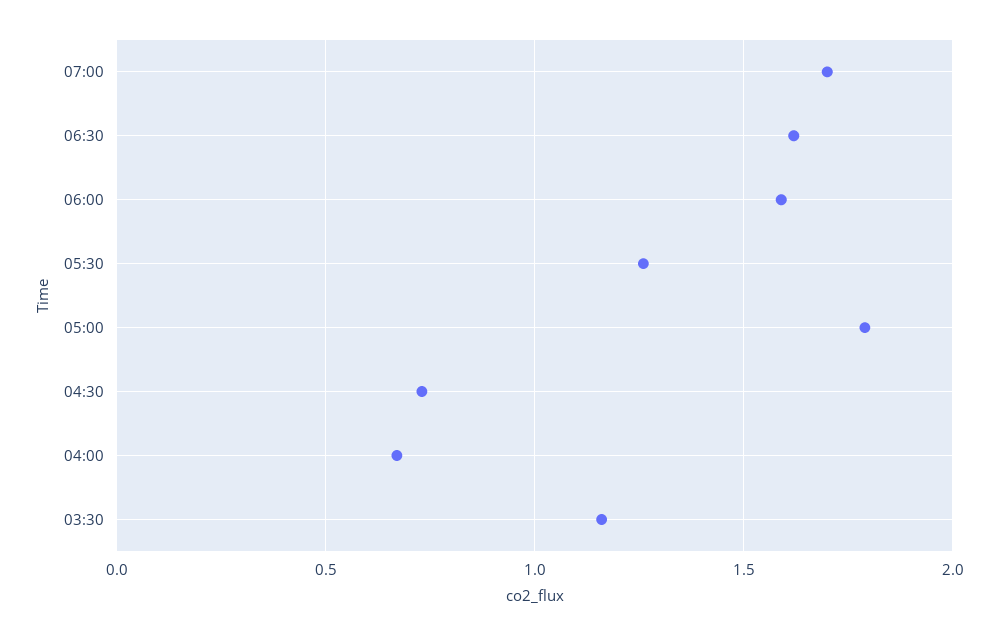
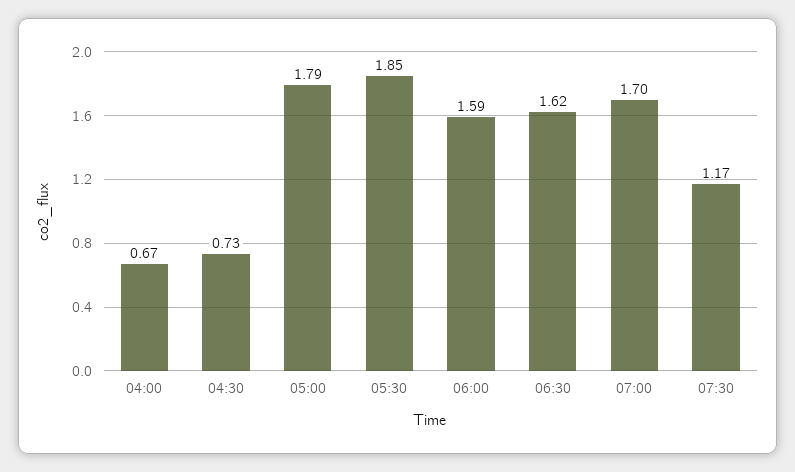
05:30: 1.25 -> 1.85
03:30: 1.15 -> none
07:30: none -> 1.17

